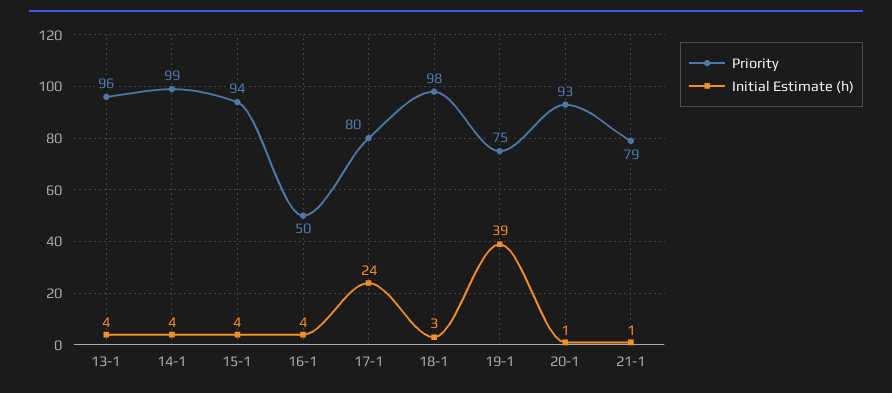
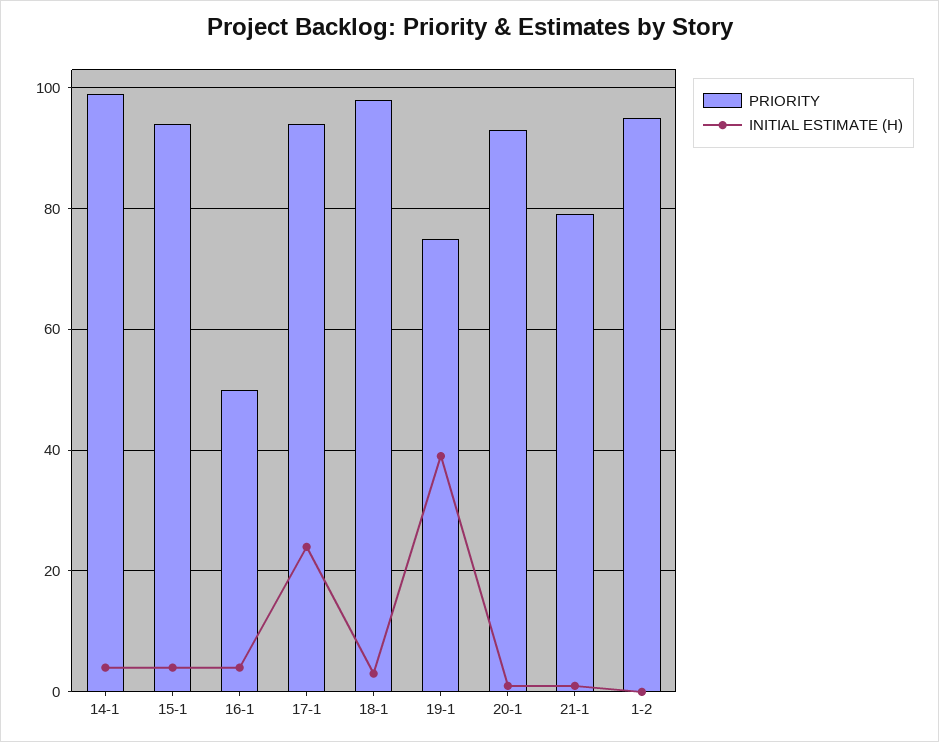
Priority, 13-1: 96 -> none
Initial Estimate (h), 13-1: 4 -> none
Priority, 17-1: 80 -> 95
Priority, 1-2: none -> 95
Initial Estimate (h), 1-2: none -> 0

